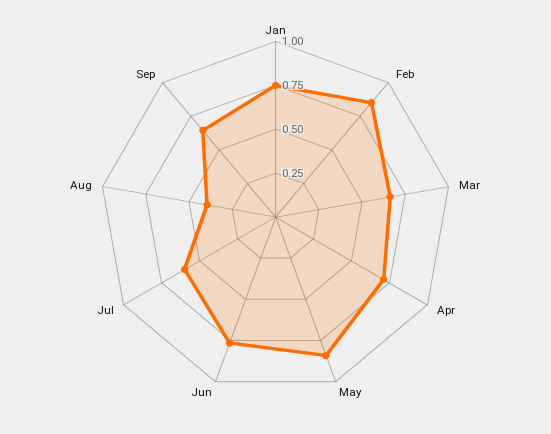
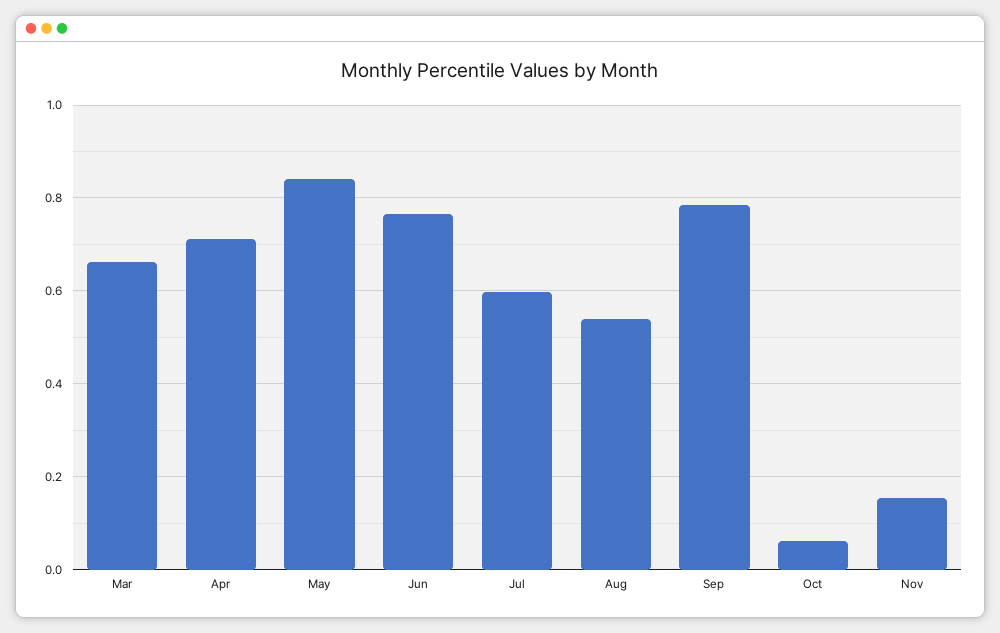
Jan: 0.75 -> none
Feb: 0.85 -> none
Aug: 0.4 -> 0.54
Sep: 0.65 -> 0.78
Oct: none -> 0.06
Nov: none -> 0.16

